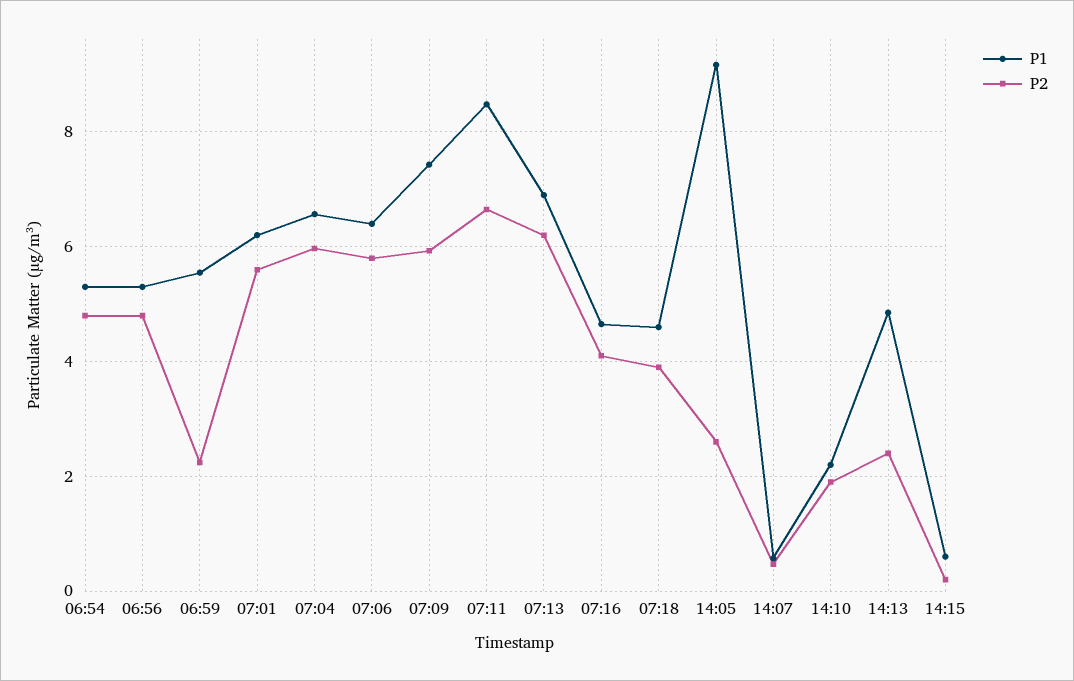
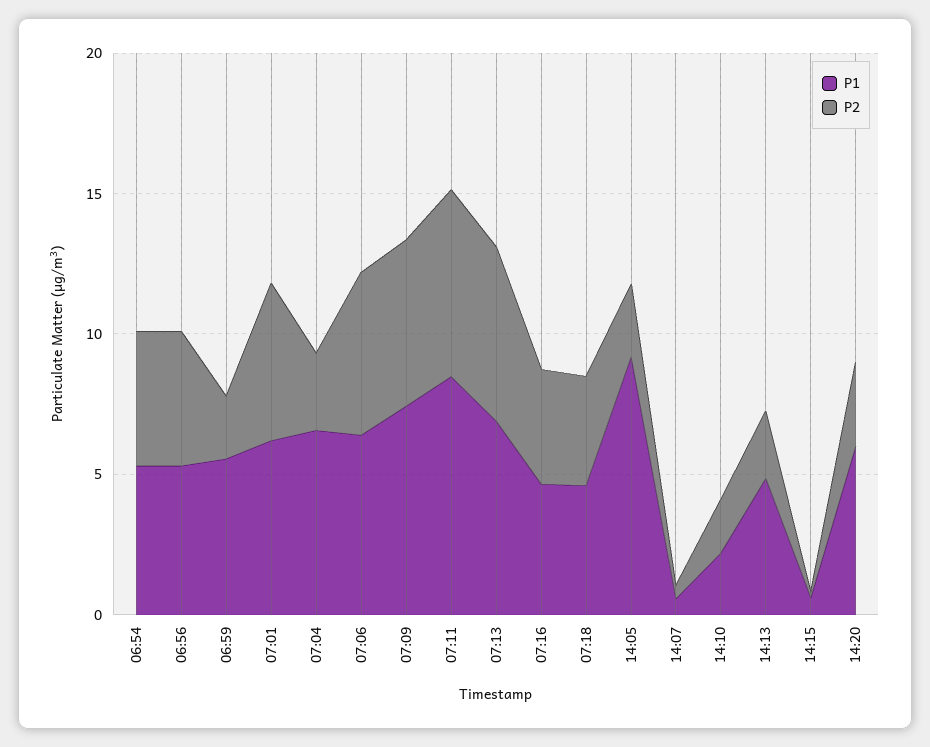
P2, 07:04: 6 -> 3
P1, 14:20: none -> 6
P2, 14:20: none -> 3

